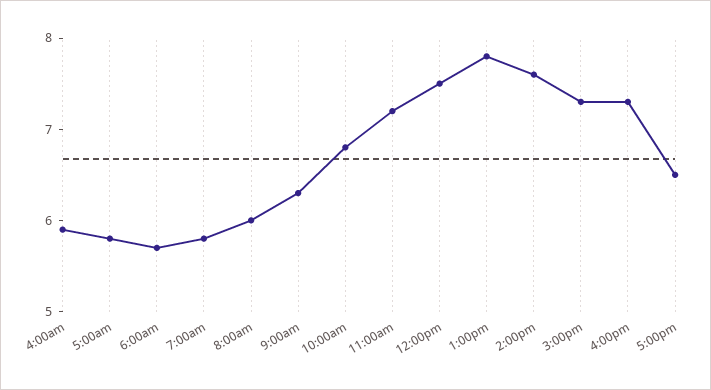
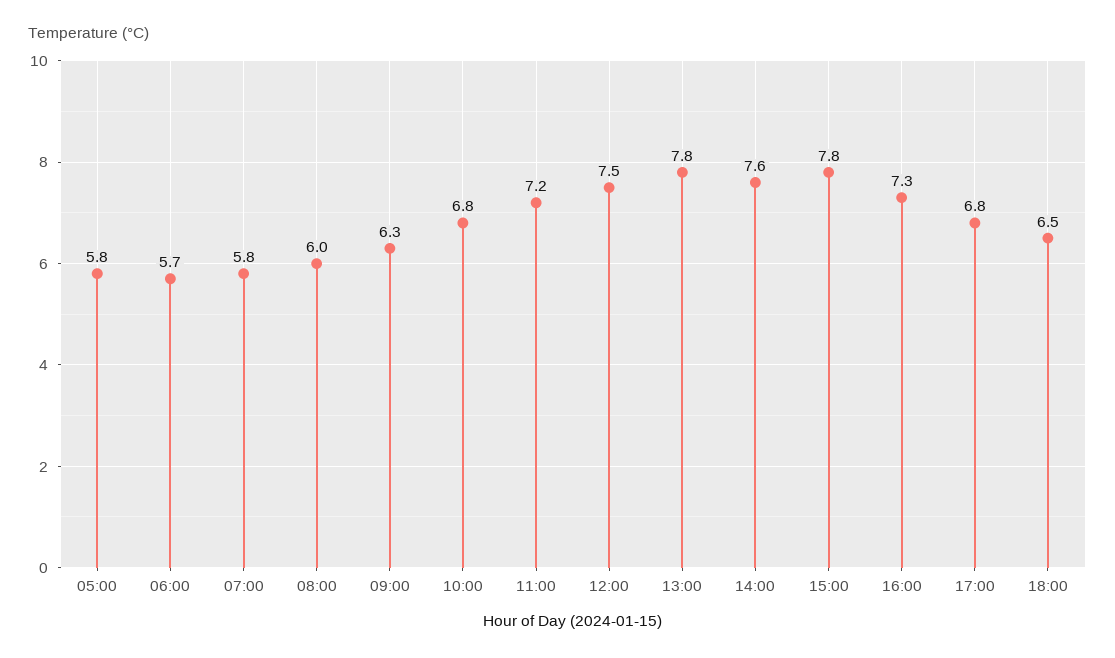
4:00am: 5.9 -> none
3:00pm: 7.3 -> 7.8
5:00pm: 6.5 -> 6.8
18:00: none -> 6.5

